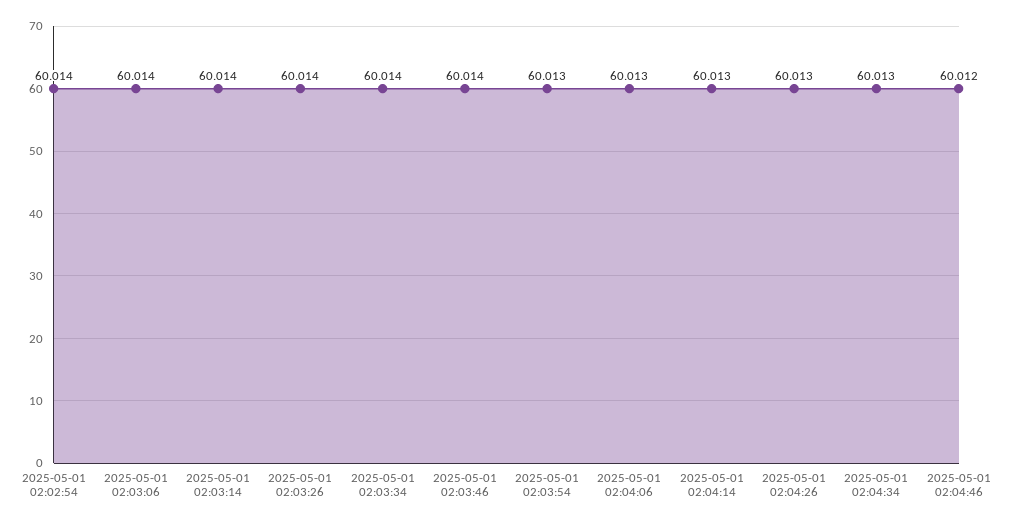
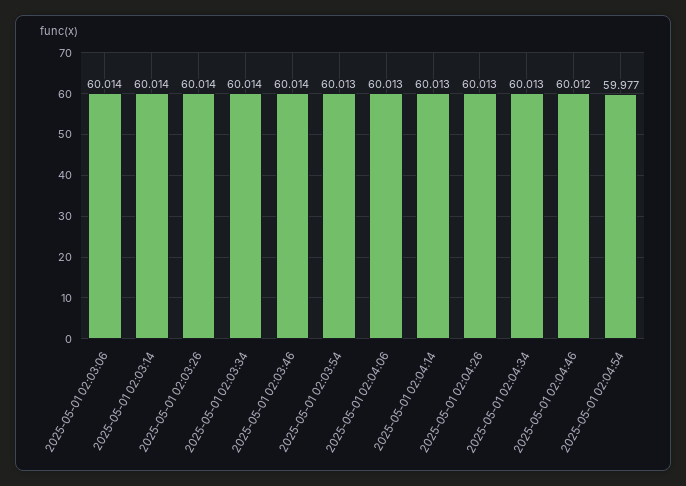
2025-05-01 02:02:54: 60.014 -> none
2025-05-01 02:04:54: none -> 59.977

